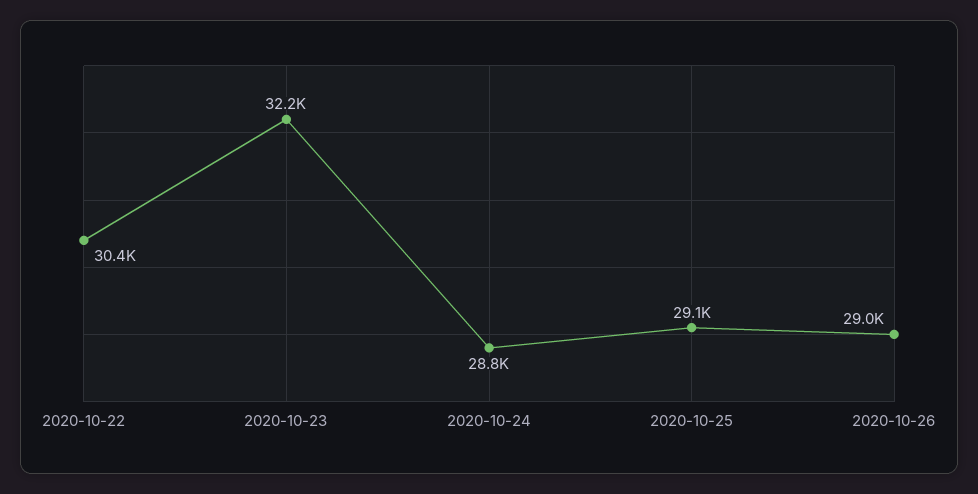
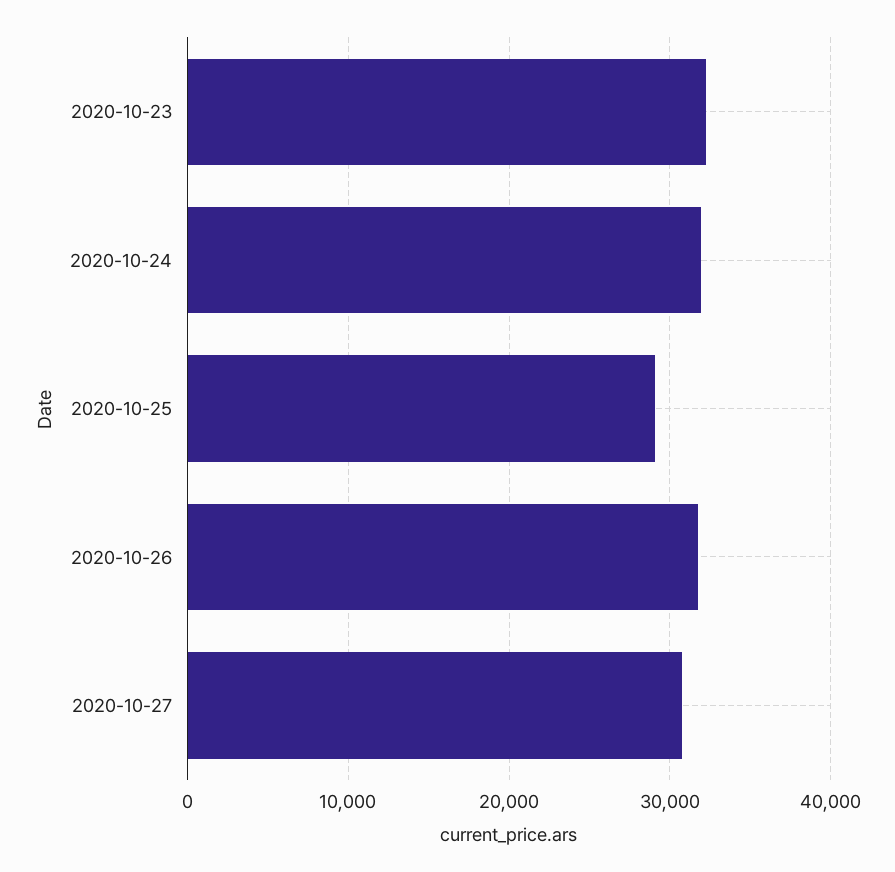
2020-10-22: 30400 -> none
2020-10-24: 28800 -> 32000
2020-10-26: 29000 -> 32000
2020-10-27: none -> 31000

